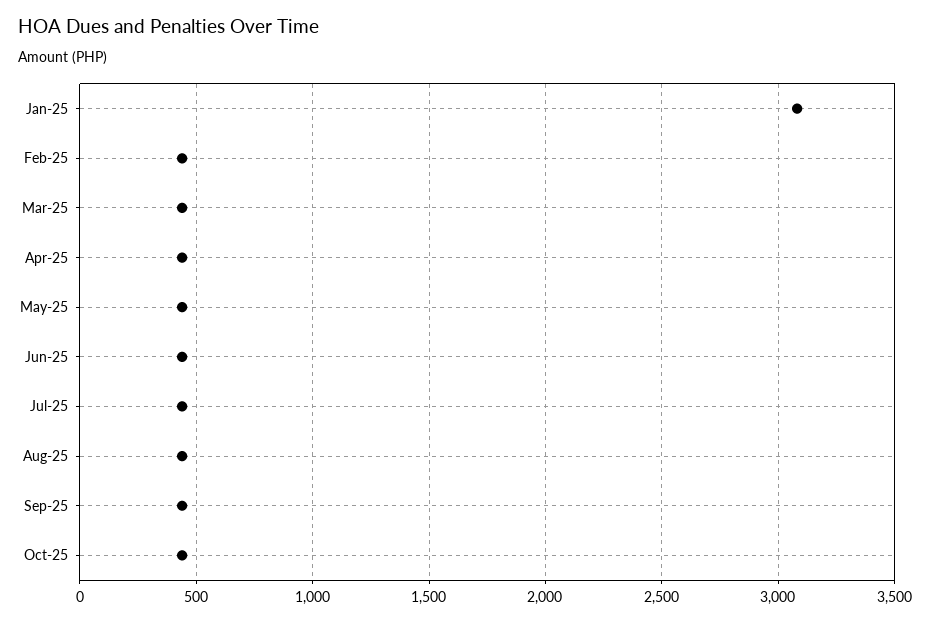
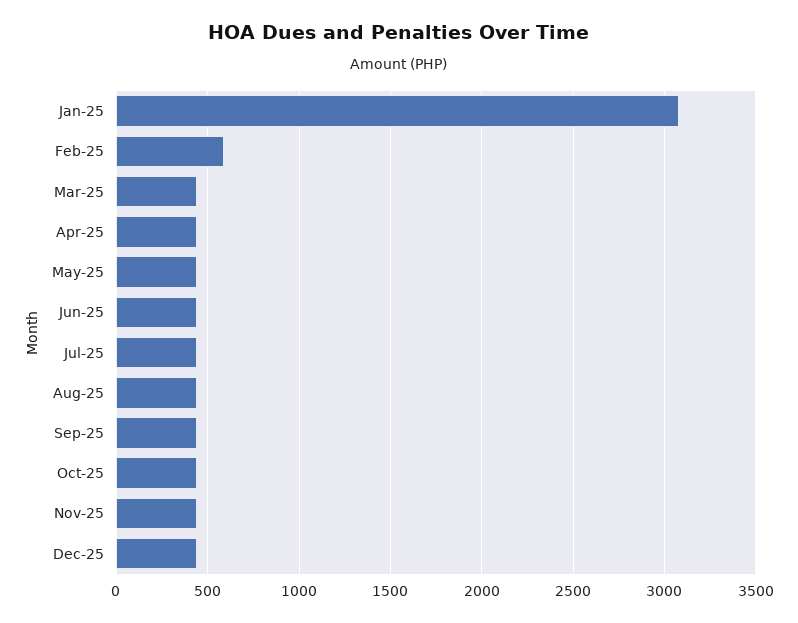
Feb-25: 450 -> 600
Nov-25: none -> 450
Dec-25: none -> 450

